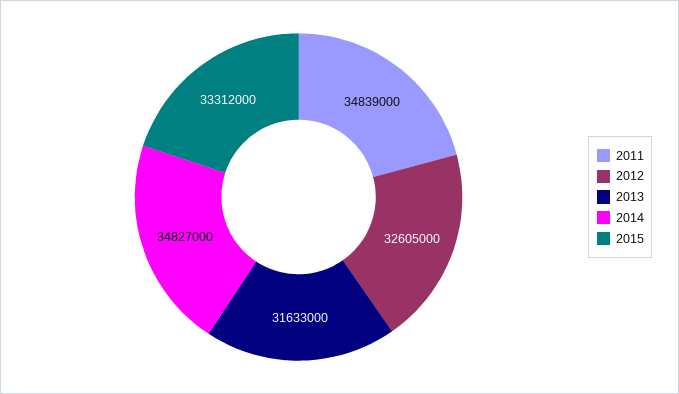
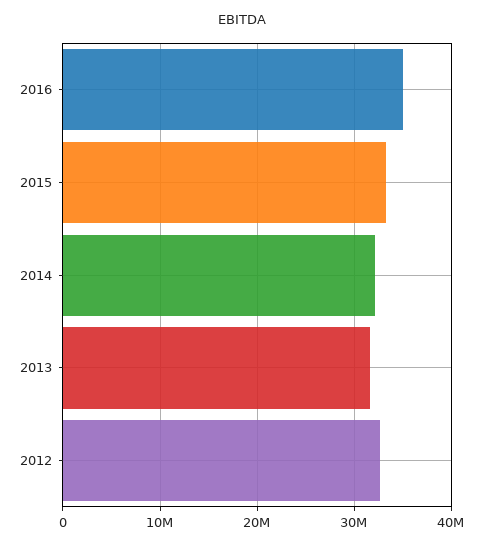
2011: 34839000 -> none
2014: 34827000 -> 32000000
2016: none -> 35000000

